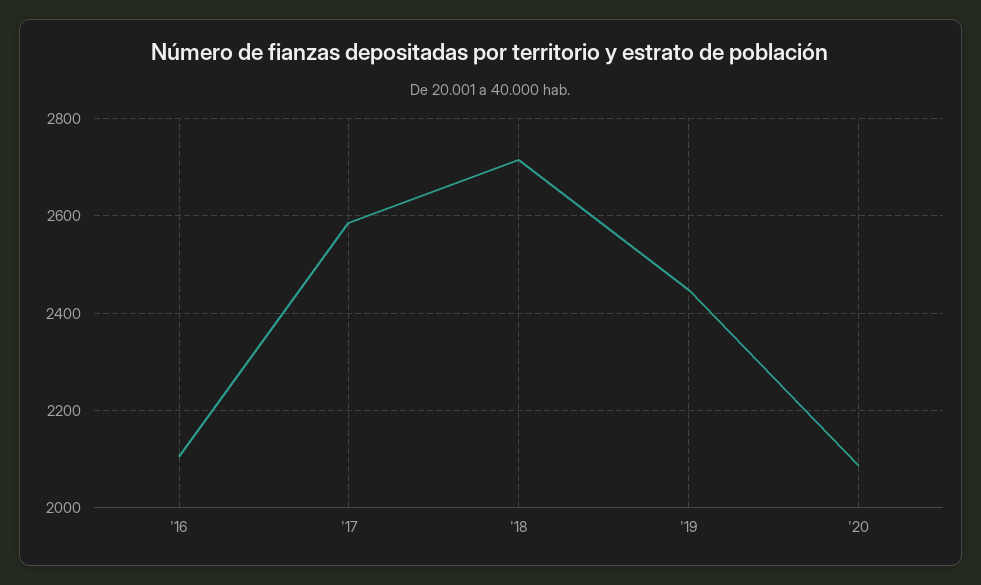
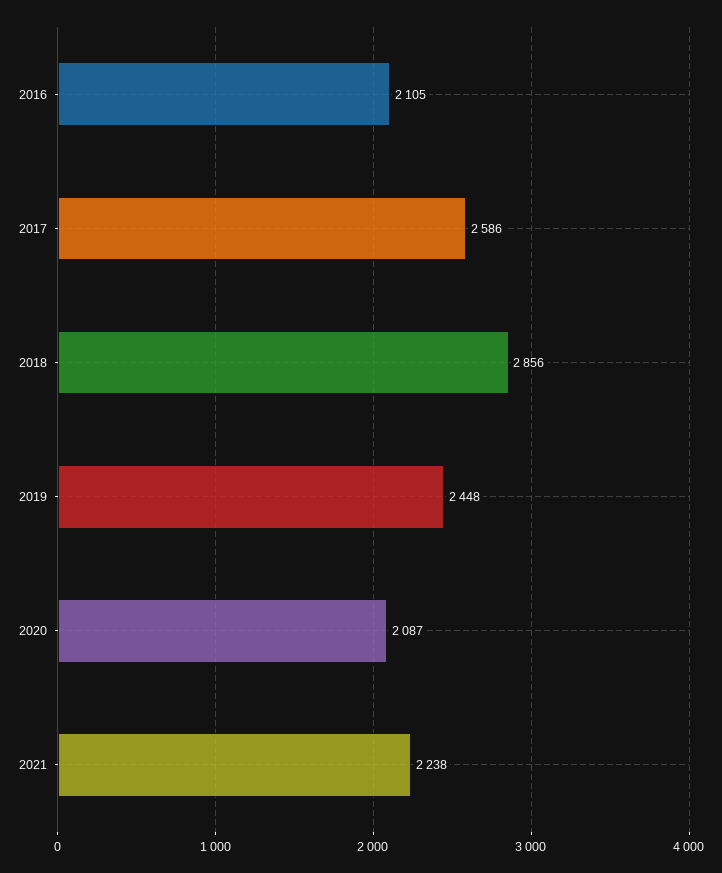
'18: 2720 -> 2856
2021: none -> 2238

